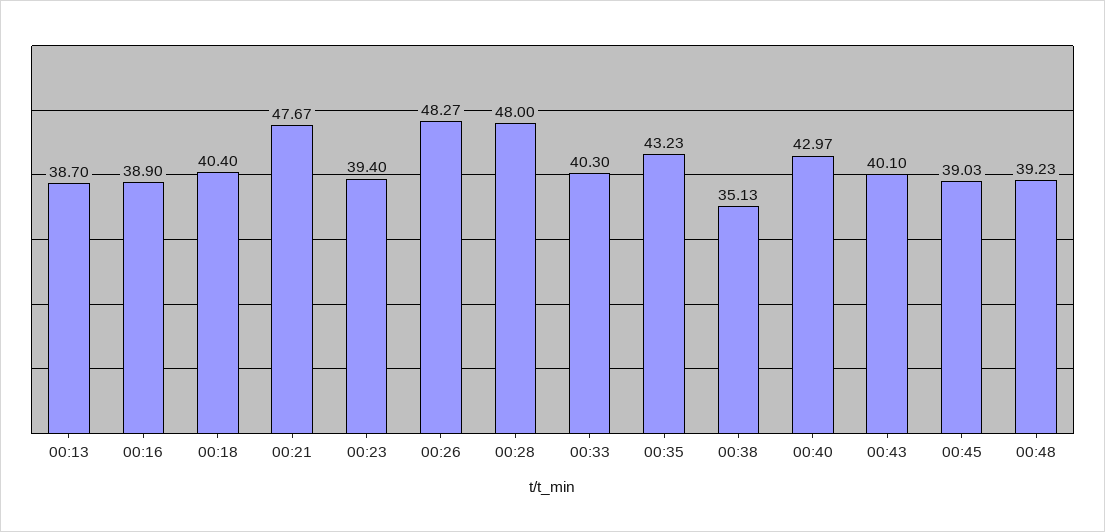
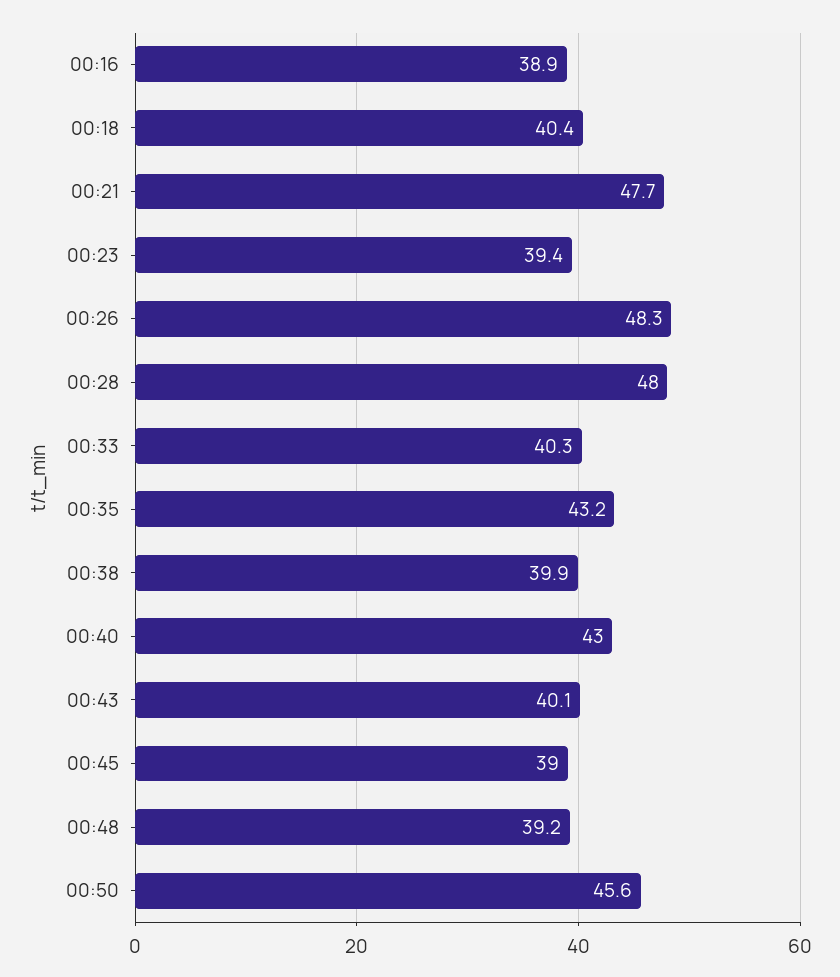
00:13: 38.7 -> none
00:38: 35.13 -> 39.9
00:50: none -> 45.6

